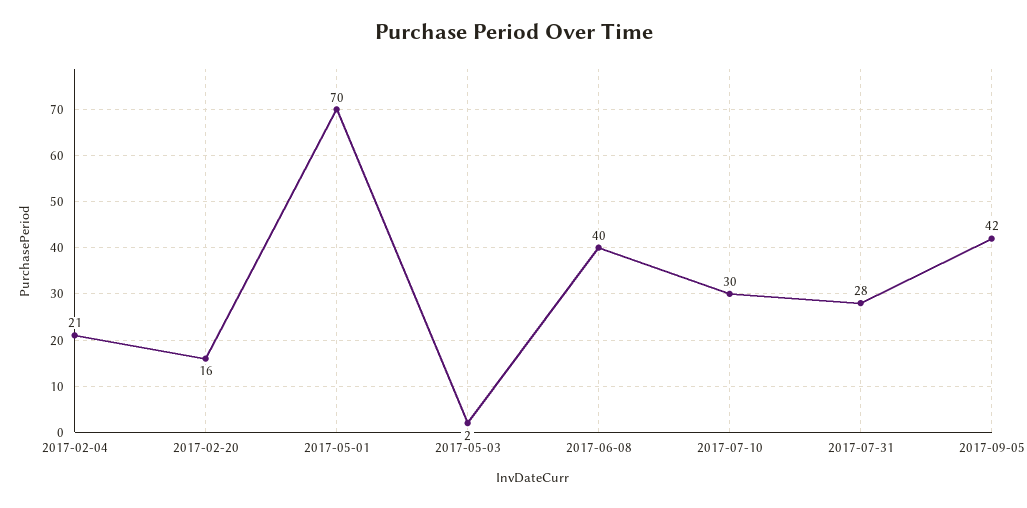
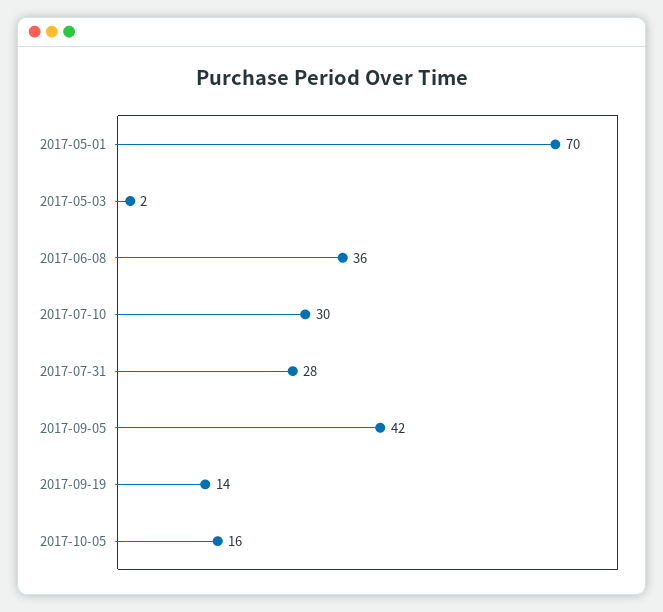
2017-02-04: 21 -> none
2017-02-20: 16 -> none
2017-06-08: 40 -> 36
2017-09-19: none -> 14
2017-10-05: none -> 16

